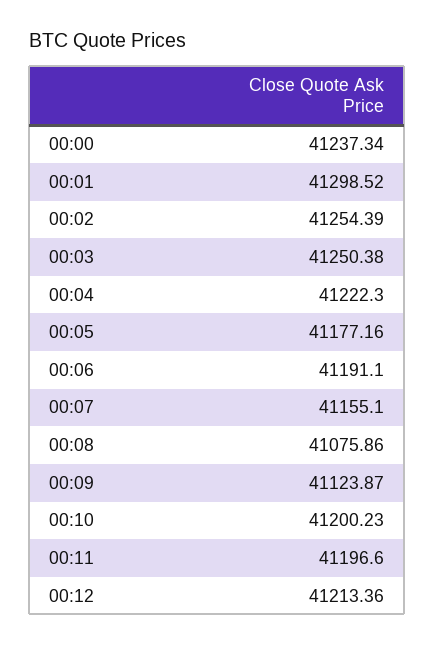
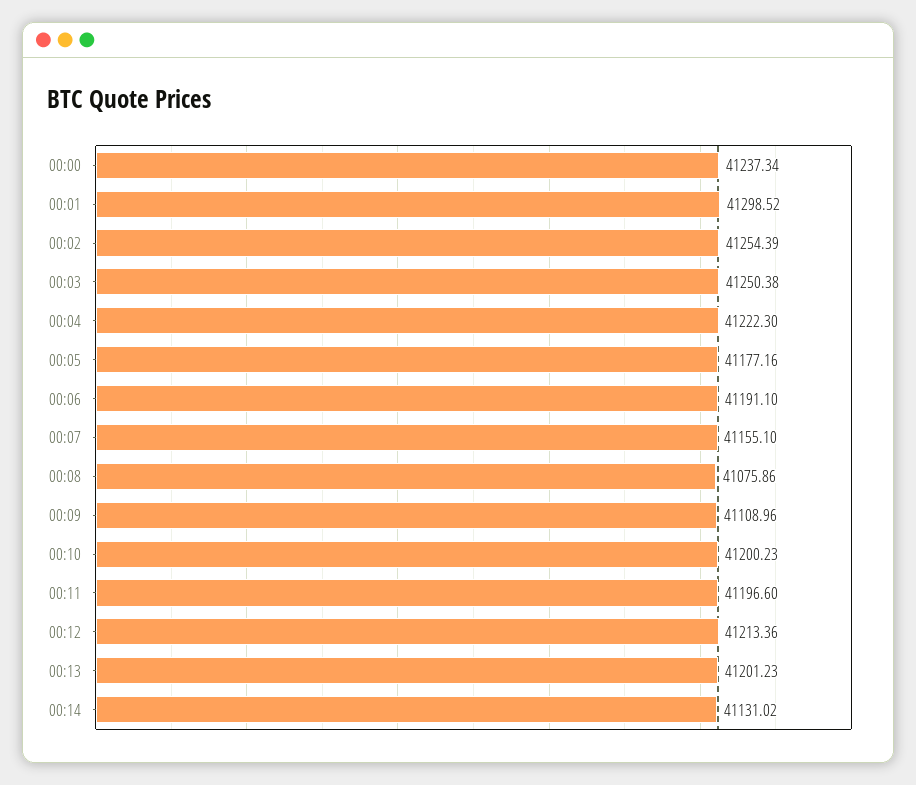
00:09: 41123.87 -> 41108.96
00:13: none -> 41201.23
00:14: none -> 41131.02

